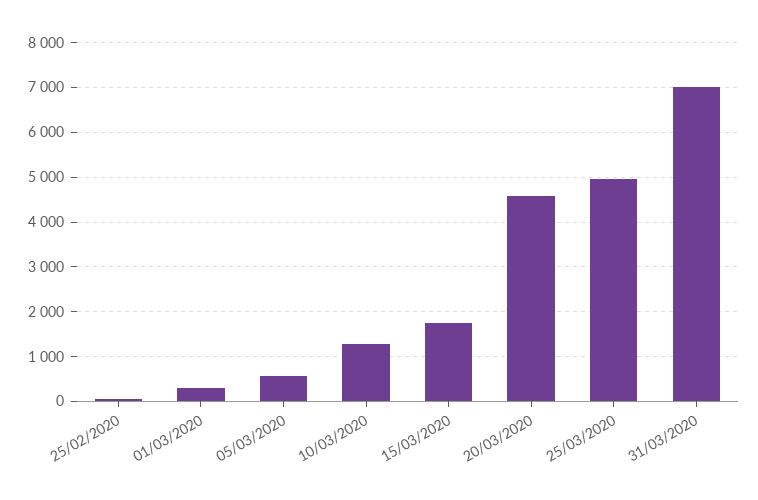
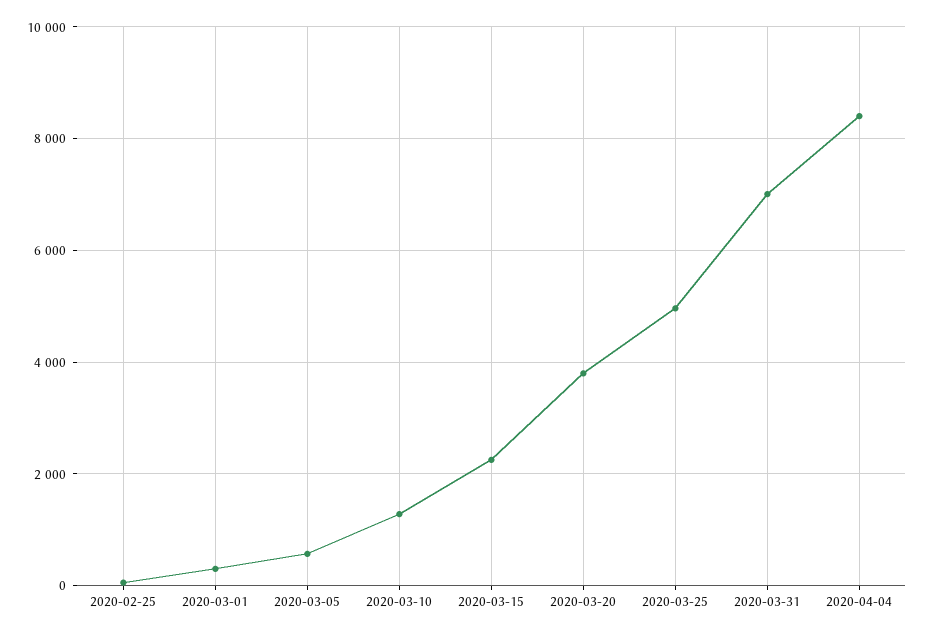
15/03/2020: 1800 -> 2200
20/03/2020: 4600 -> 3800
2020-04-04: none -> 8400

